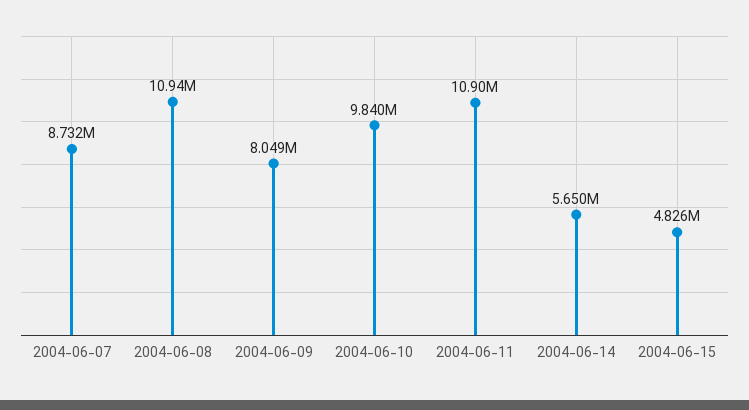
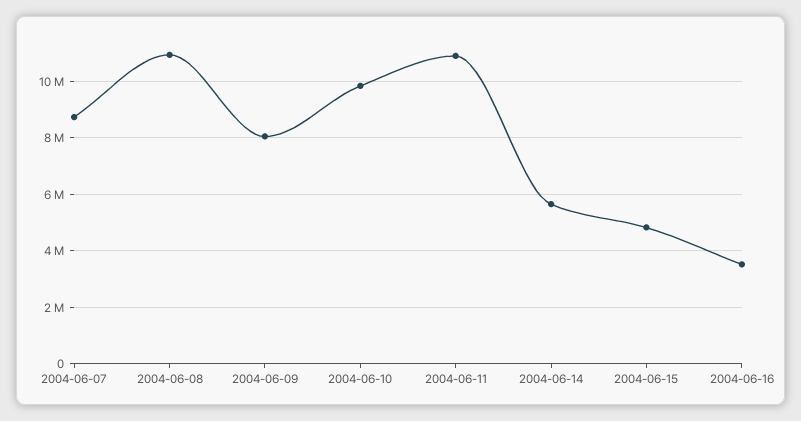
2004-06-16: none -> 3500000

